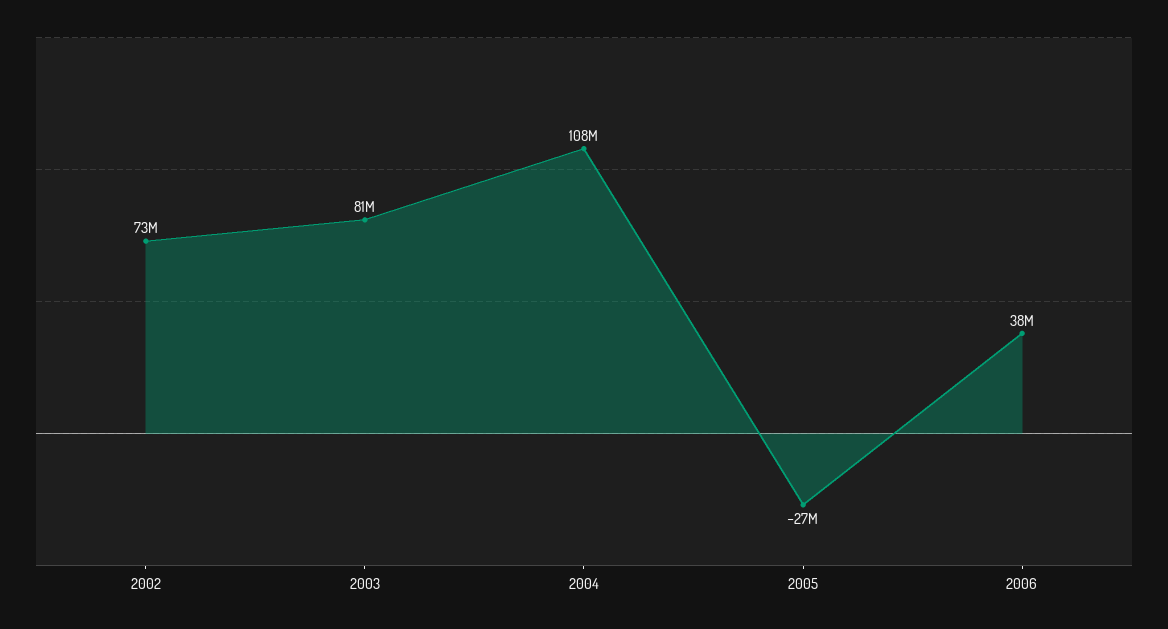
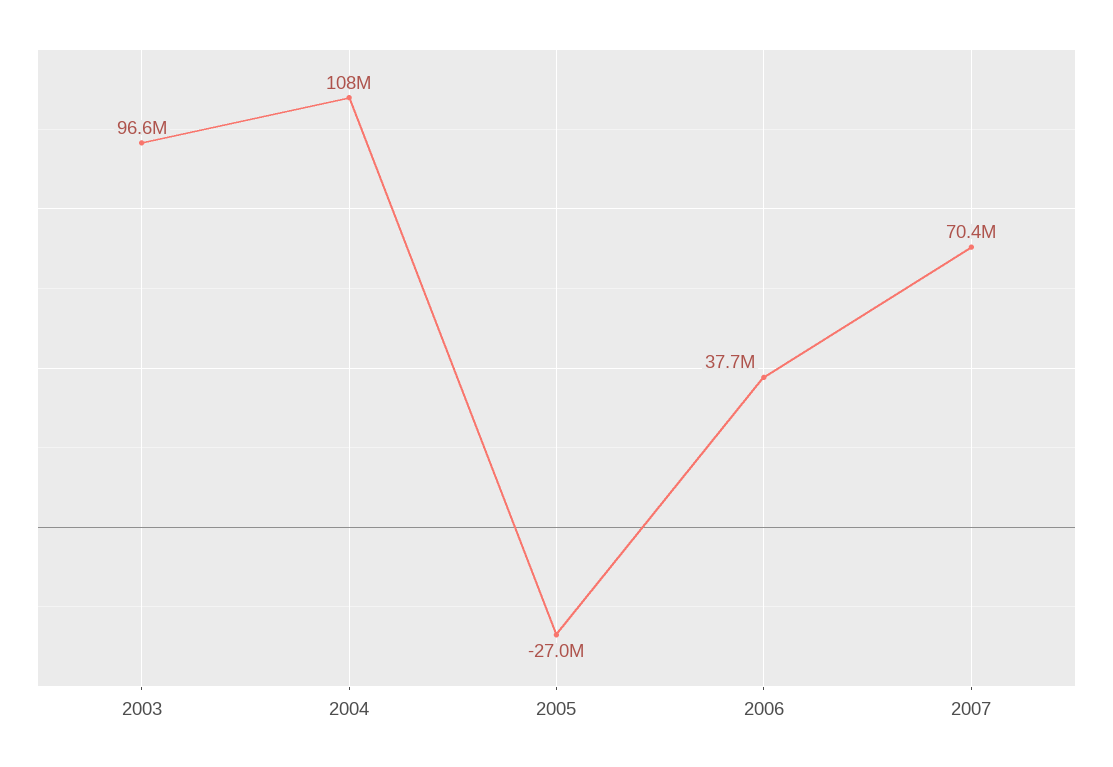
2002: 73000000 -> none
2003: 81000000 -> 96600000
2007: none -> 70400000

